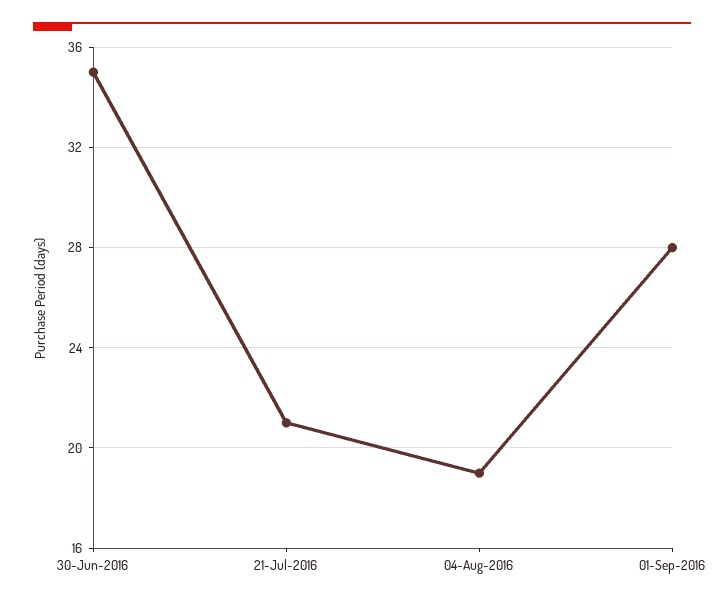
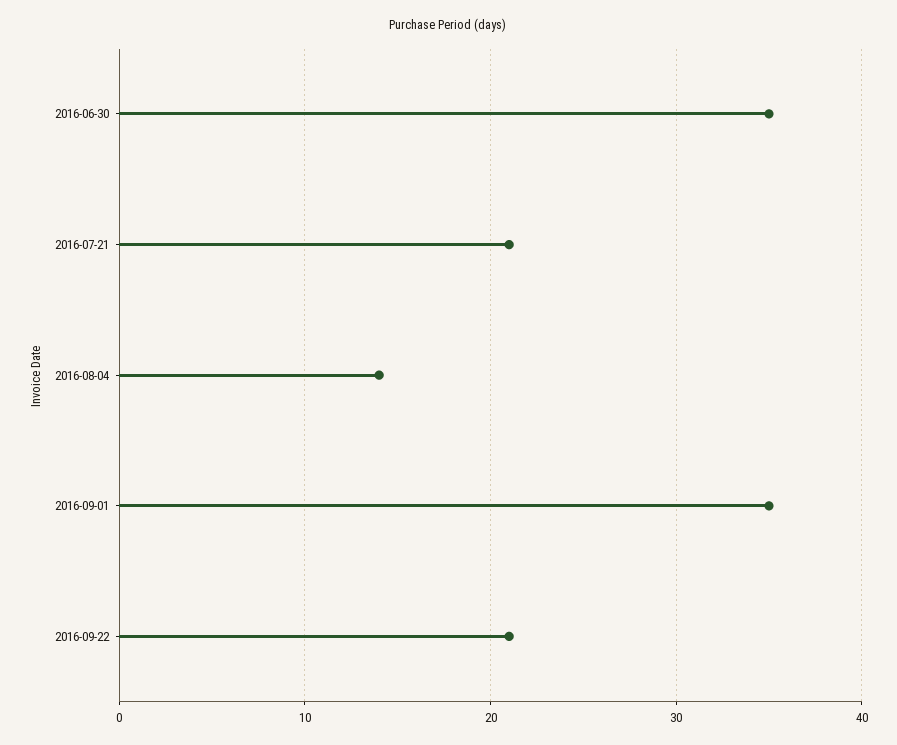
04-Aug-2016: 19 -> 14
01-Sep-2016: 28 -> 35
2016-09-22: none -> 21

